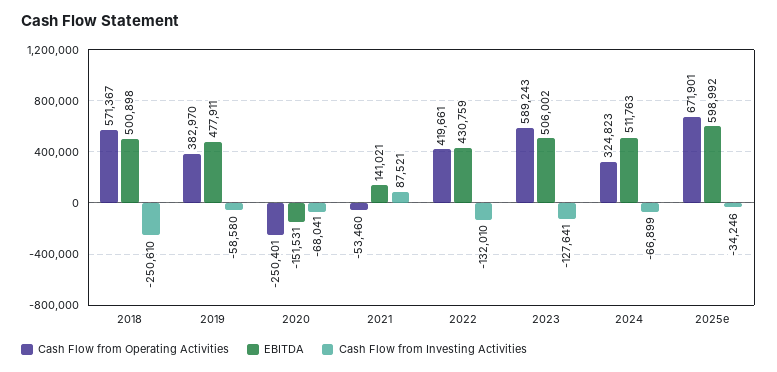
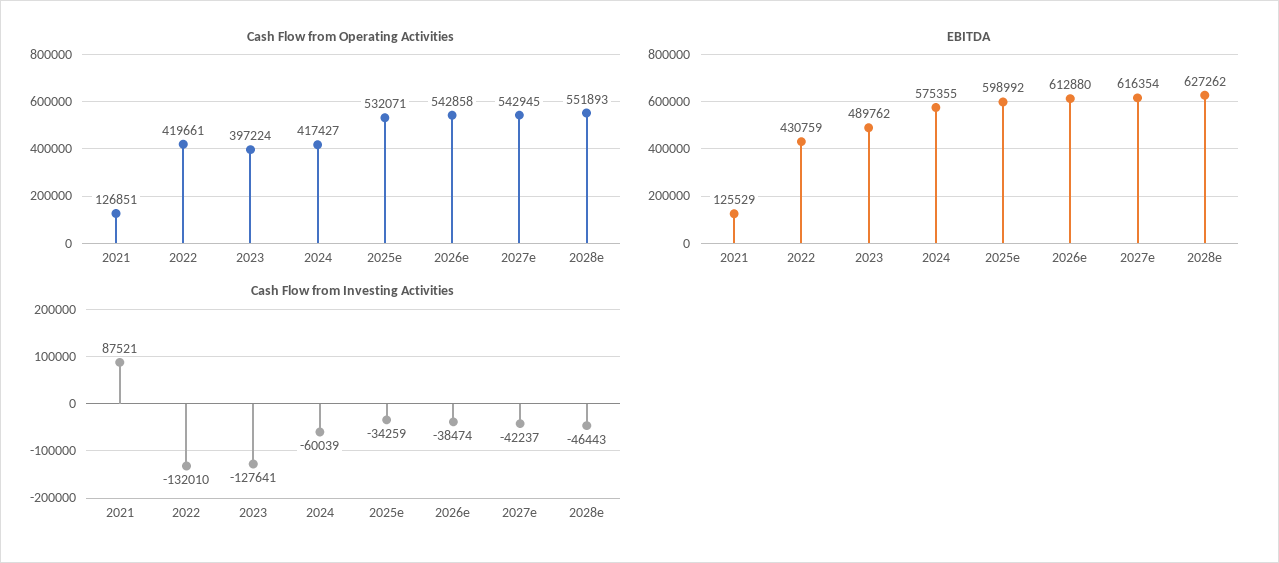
Cash Flow from Operating Activities, 2018: 571367 -> none
EBITDA, 2018: 500898 -> none
Cash Flow from Investing Activities, 2018: -250610 -> none
Cash Flow from Operating Activities, 2019: 382970 -> none
EBITDA, 2019: 477911 -> none
Cash Flow from Investing Activities, 2019: -58580 -> none
Cash Flow from Operating Activities, 2020: -250401 -> none
EBITDA, 2020: -151531 -> none
Cash Flow from Investing Activities, 2020: -68041 -> none
Cash Flow from Operating Activities, 2021: -53460 -> 126851
EBITDA, 2021: 141021 -> 125529
Cash Flow from Operating Activities, 2023: 589243 -> 397224
EBITDA, 2023: 506002 -> 489762
Cash Flow from Operating Activities, 2024: 324823 -> 417427
EBITDA, 2024: 511763 -> 575355
Cash Flow from Investing Activities, 2024: -66899 -> -60039
Cash Flow from Operating Activities, 2025e: 671901 -> 532071
Cash Flow from Investing Activities, 2025e: -34246 -> -34259
Cash Flow from Operating Activities, 2026e: none -> 542858
Cash Flow from Operating Activities, 2027e: none -> 542945
Cash Flow from Operating Activities, 2028e: none -> 551893
EBITDA, 2026e: none -> 612880
EBITDA, 2027e: none -> 616354
EBITDA, 2028e: none -> 627262
Cash Flow from Investing Activities, 2026e: none -> -38474
Cash Flow from Investing Activities, 2027e: none -> -42237
Cash Flow from Investing Activities, 2028e: none -> -46443

